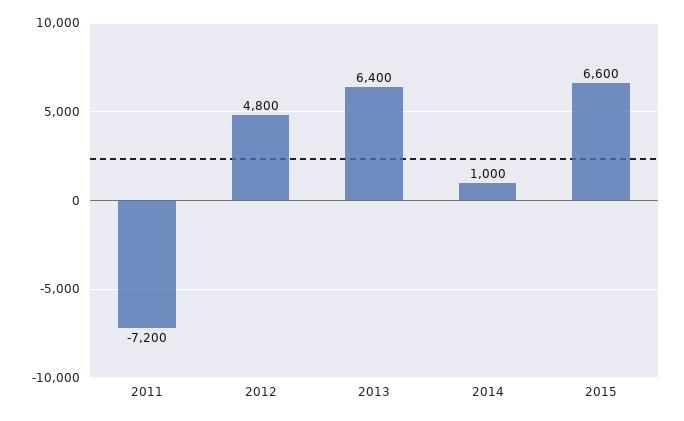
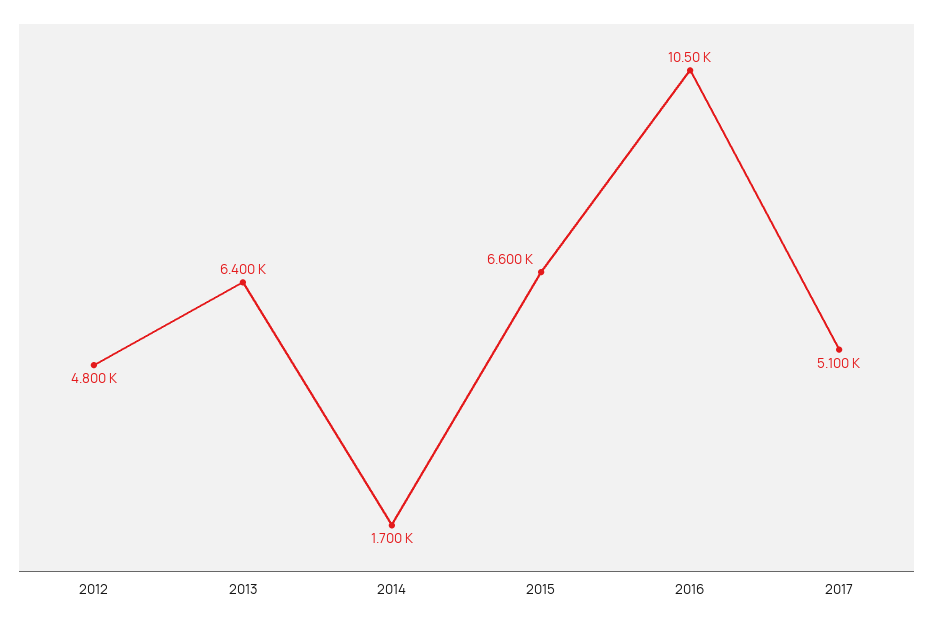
2011: -7200 -> none
2014: 1000 -> 1700
2016: none -> 10500
2017: none -> 5100

